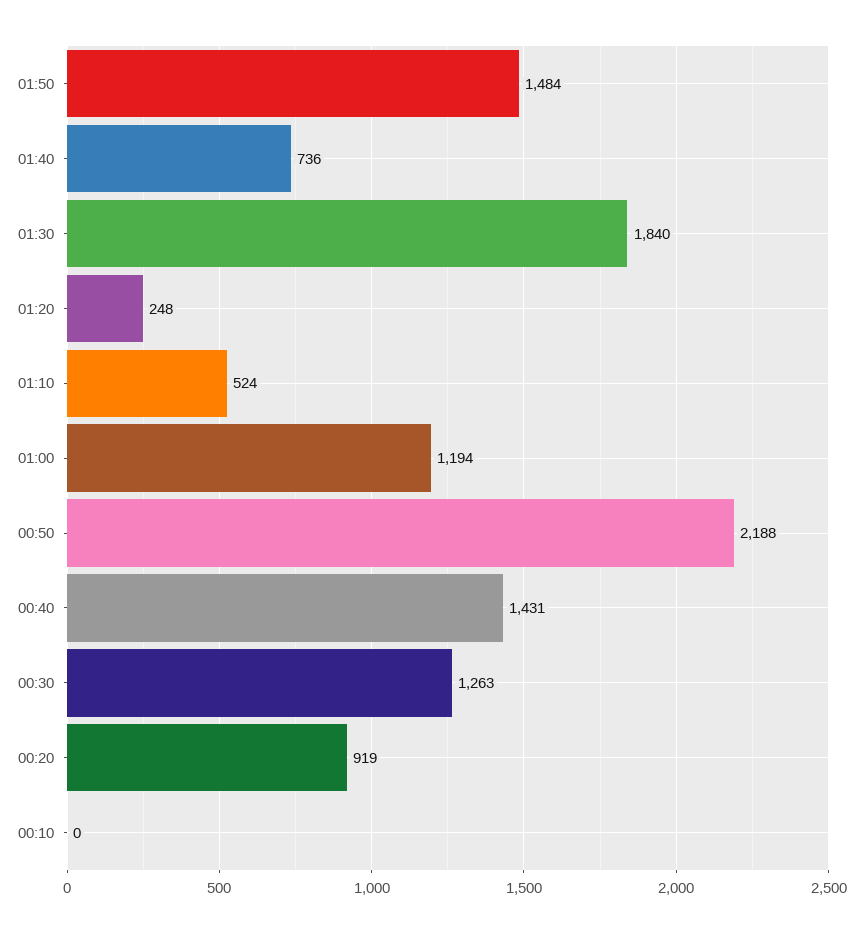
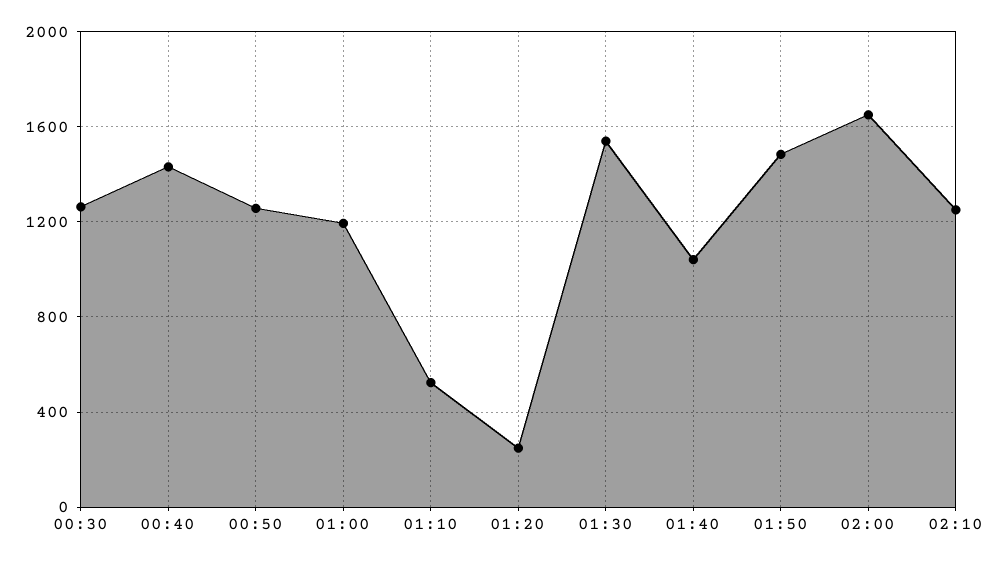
01:40: 736 -> 1050
01:30: 1840 -> 1550
00:50: 2188 -> 1250
00:20: 919 -> none
00:10: 0 -> none
02:00: none -> 1650
02:10: none -> 1250

